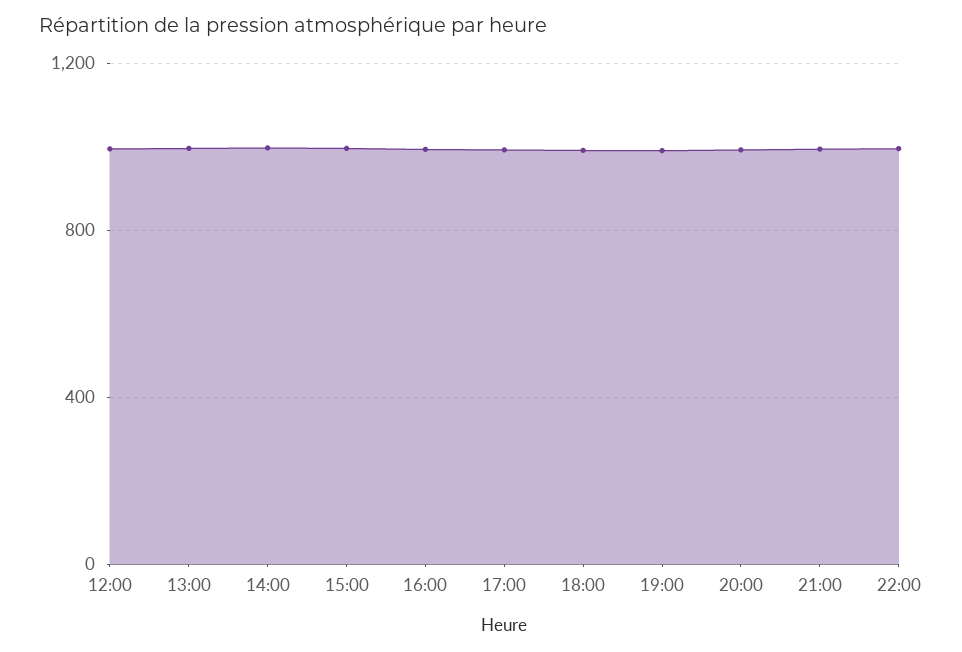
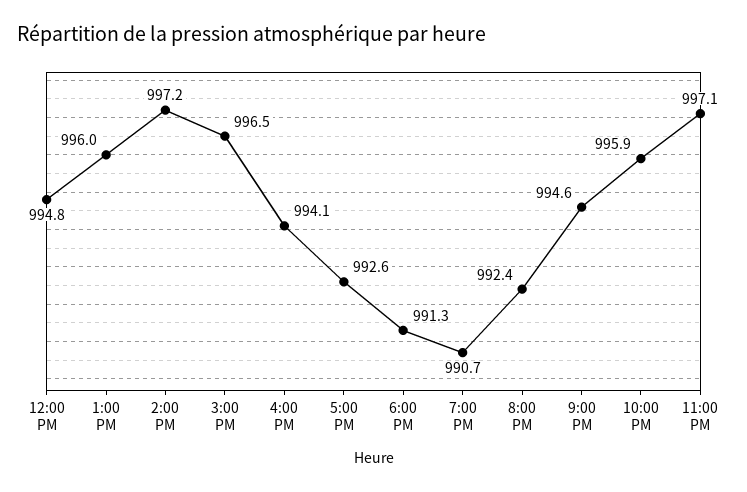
11:00 PM: none -> 997.1

